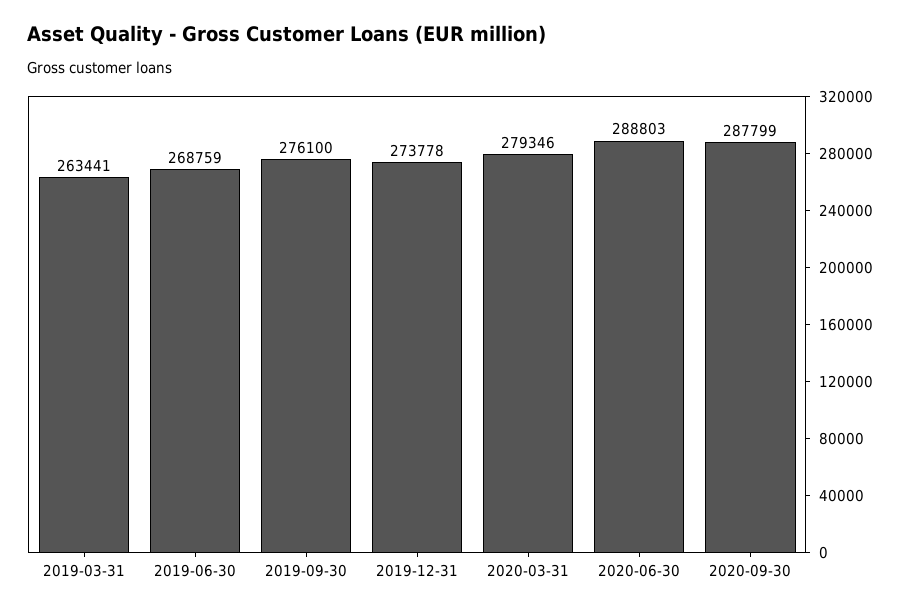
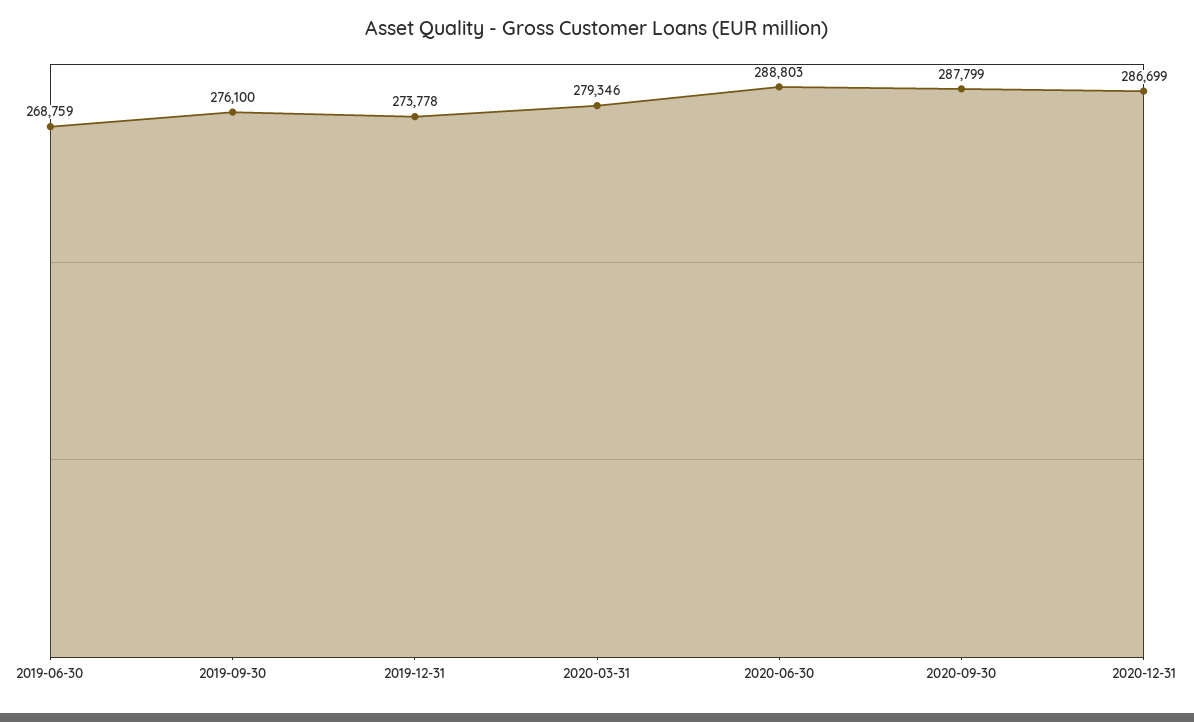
2019-03-31: 263441 -> none
2020-12-31: none -> 286699

